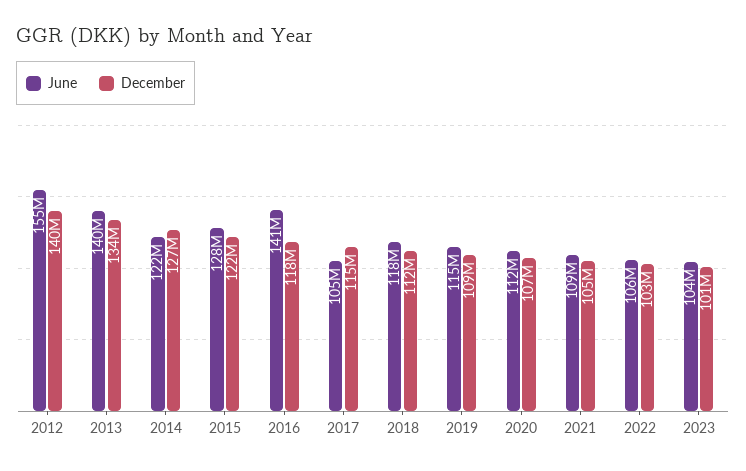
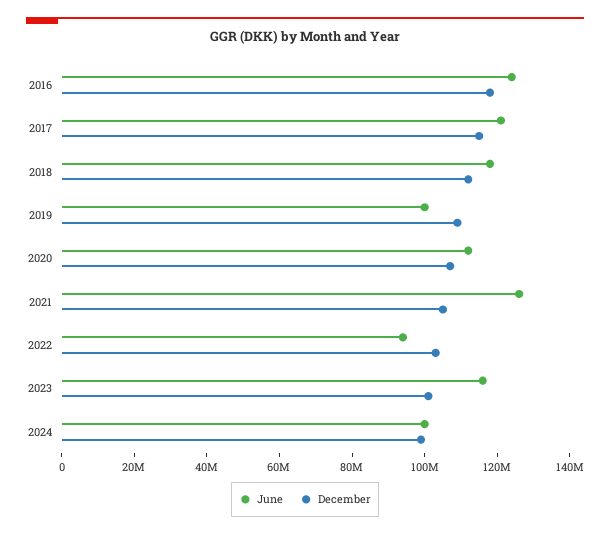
June, 2012: 155000000 -> none
December, 2012: 140000000 -> none
June, 2013: 140000000 -> none
December, 2013: 134000000 -> none
June, 2014: 122000000 -> none
December, 2014: 127000000 -> none
June, 2015: 128000000 -> none
December, 2015: 122000000 -> none
June, 2016: 141000000 -> 125000000
June, 2017: 105000000 -> 120000000
June, 2019: 115000000 -> 100000000
June, 2021: 109000000 -> 125000000
June, 2022: 106000000 -> 95000000
June, 2023: 104000000 -> 115000000
June, 2024: none -> 100000000
December, 2024: none -> 100000000

